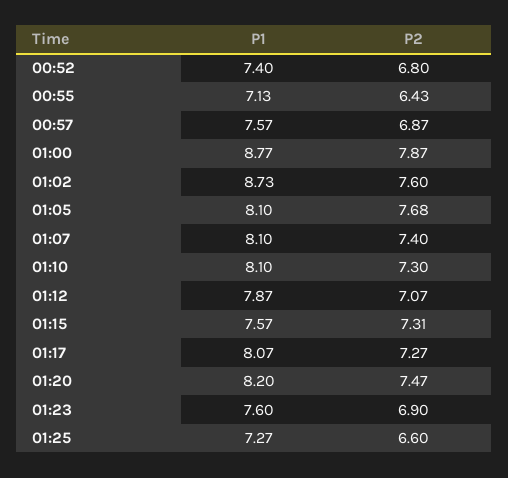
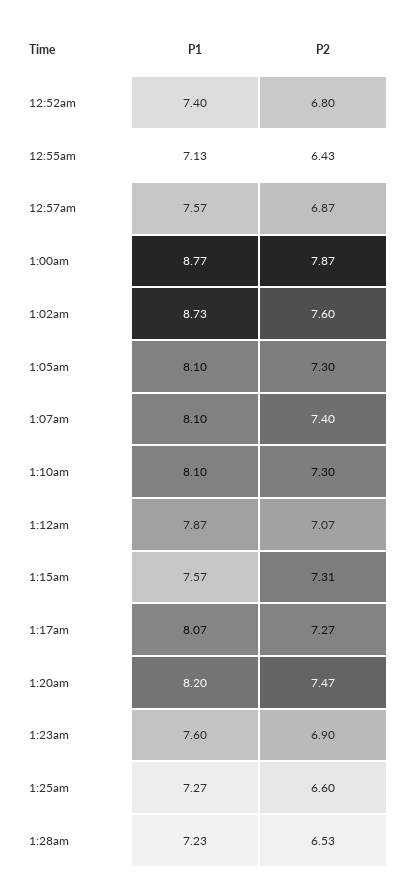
P2, 01:05: 7.68 -> 7.3
P1, 1:28am: none -> 7.23
P2, 1:28am: none -> 6.53

